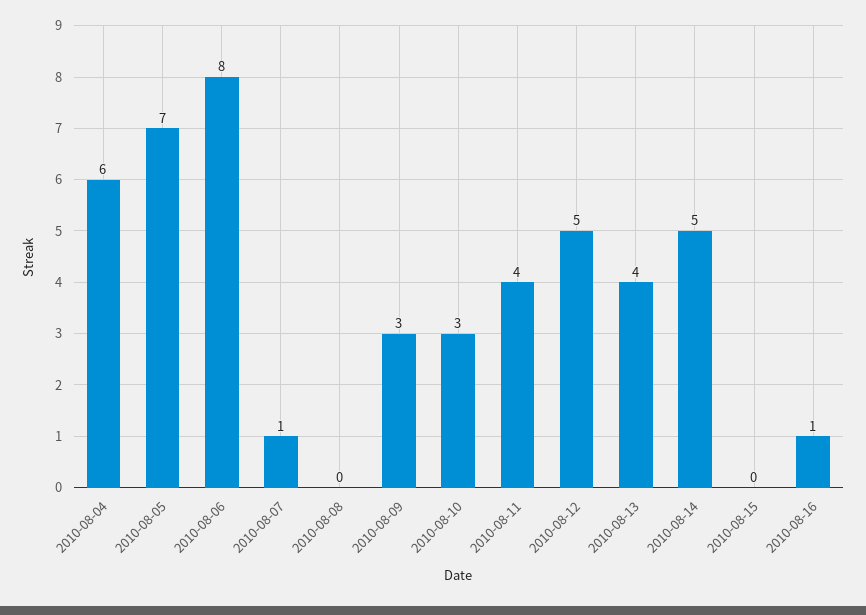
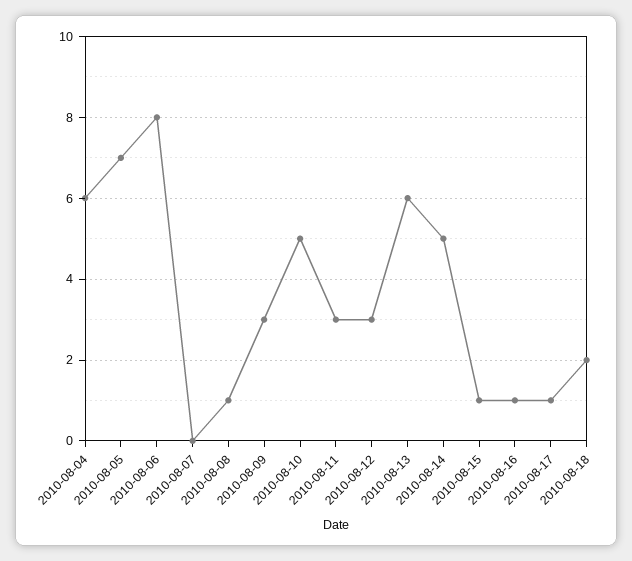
2010-08-07: 1 -> 0
2010-08-08: 0 -> 1
2010-08-10: 3 -> 5
2010-08-11: 4 -> 3
2010-08-12: 5 -> 3
2010-08-13: 4 -> 6
2010-08-15: 0 -> 1
2010-08-17: none -> 1
2010-08-18: none -> 2

